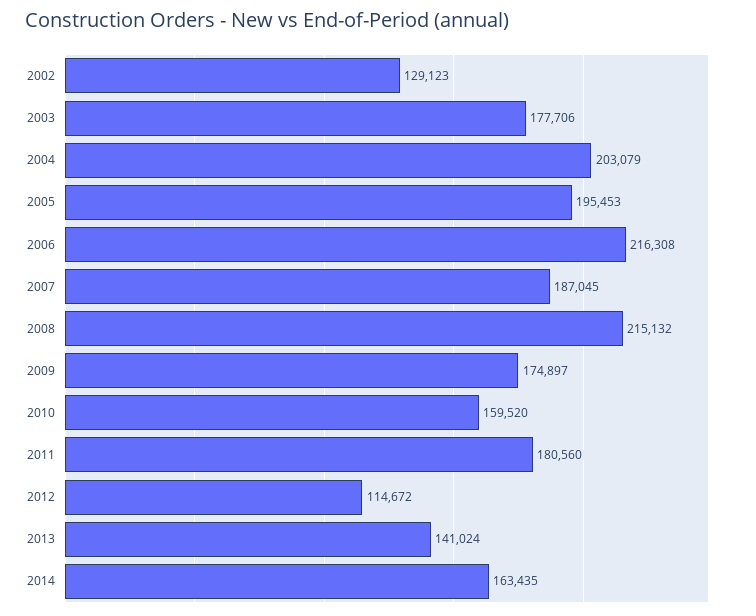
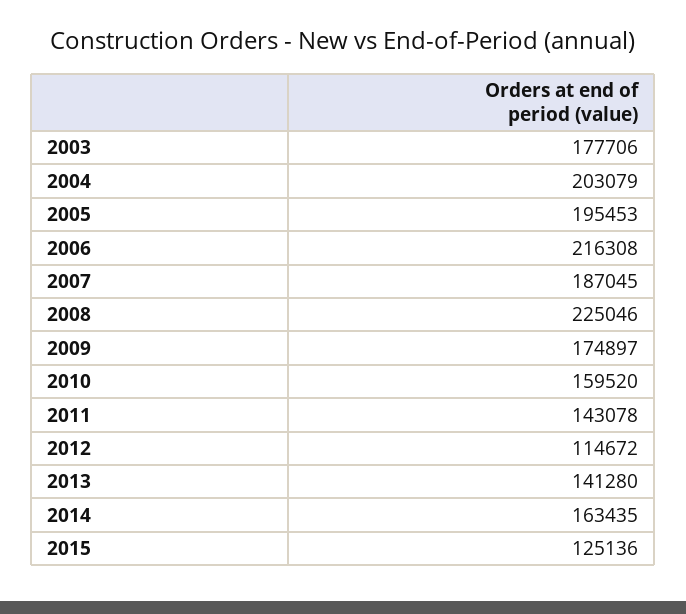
2002: 129123 -> none
2008: 215132 -> 225046
2011: 180560 -> 143078
2013: 141024 -> 141280
2015: none -> 125136

